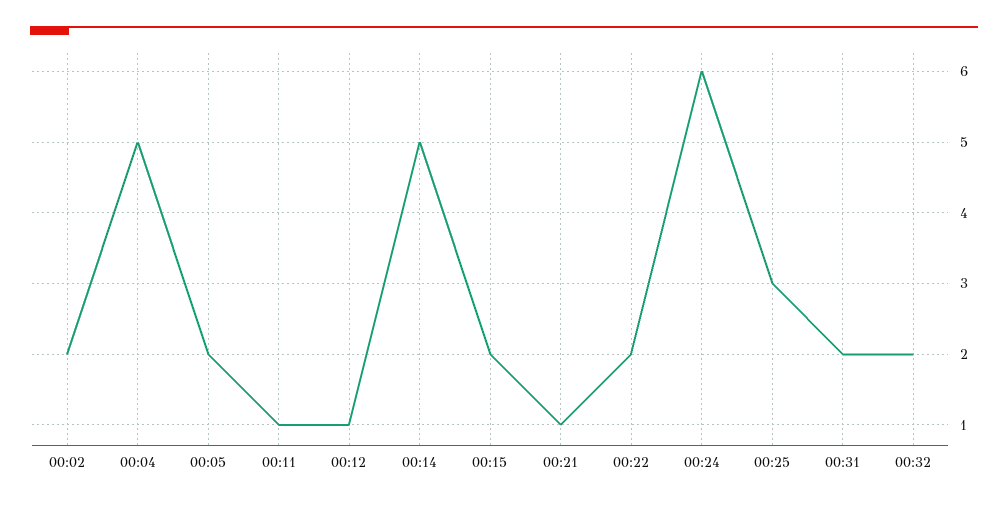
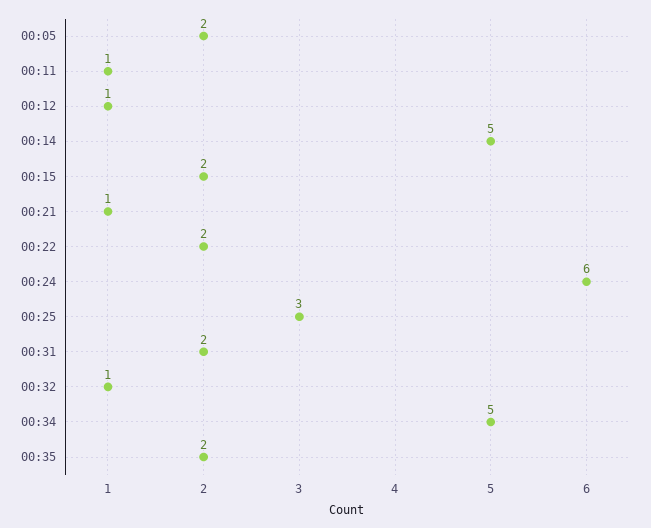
00:02: 2 -> none
00:04: 5 -> none
00:32: 2 -> 1
00:34: none -> 5
00:35: none -> 2

